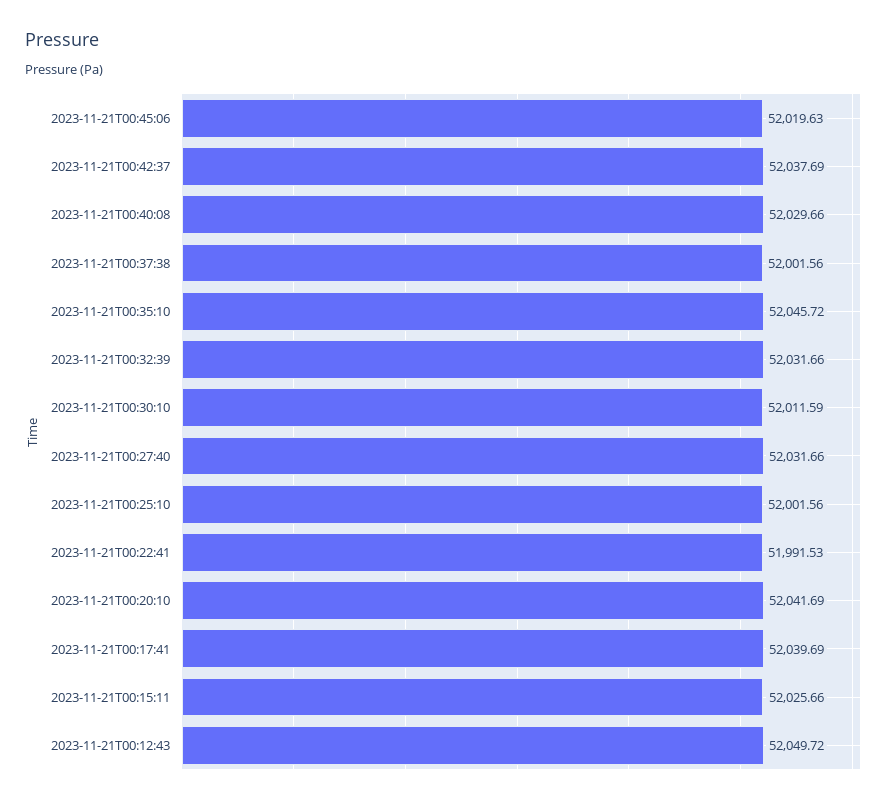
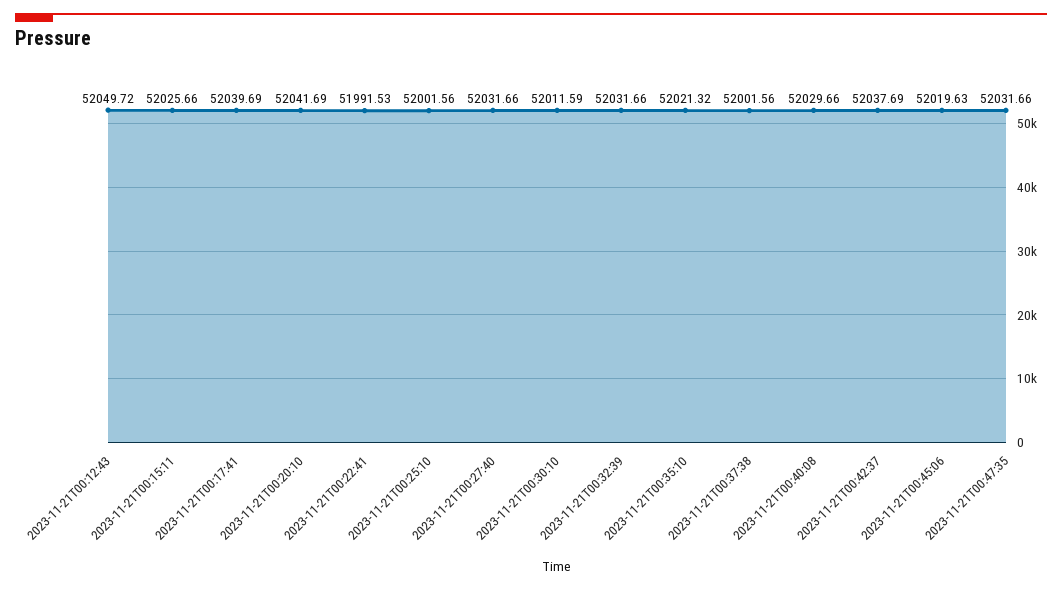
2023-11-21T00:35:10: 52045.72 -> 52021.32
2023-11-21T00:47:35: none -> 52031.66

